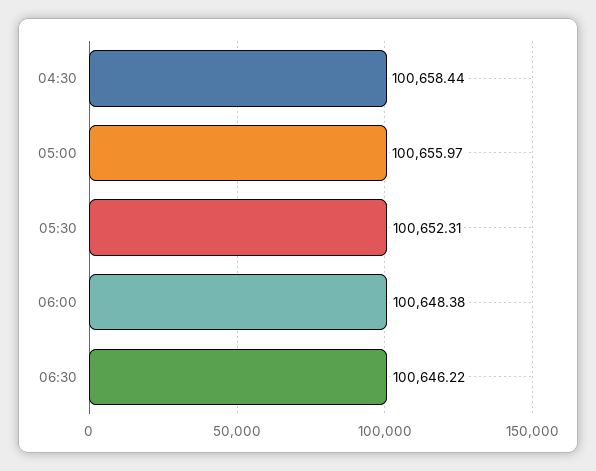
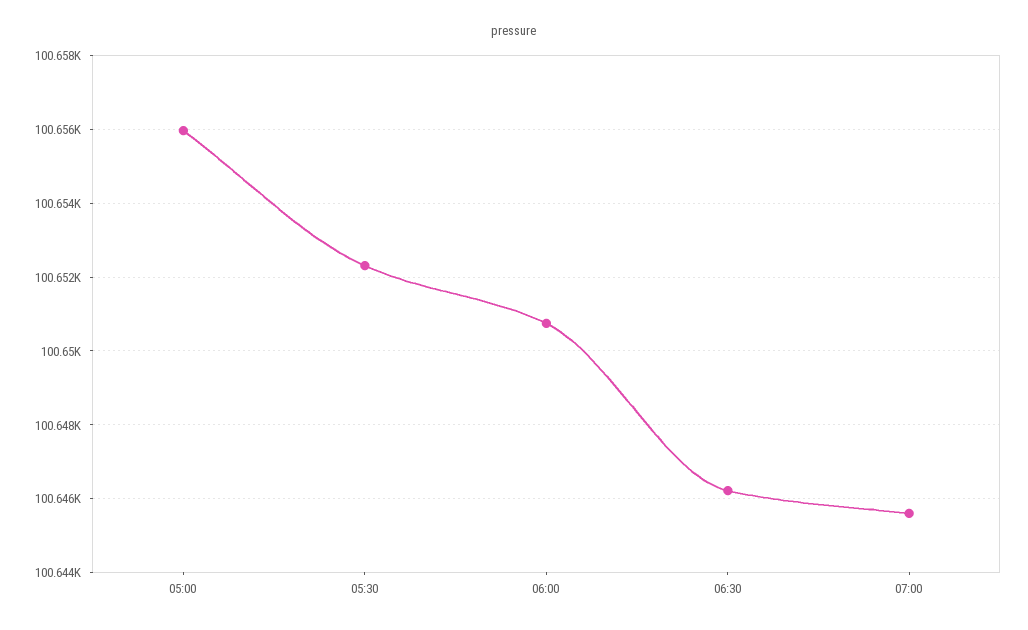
04:30: 100658.44 -> none
06:00: 100648.38 -> 100650.8
07:00: none -> 100645.6

